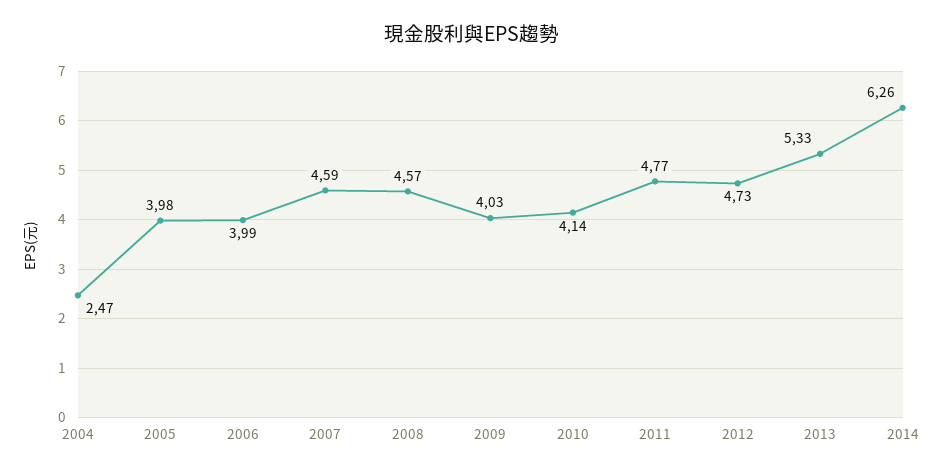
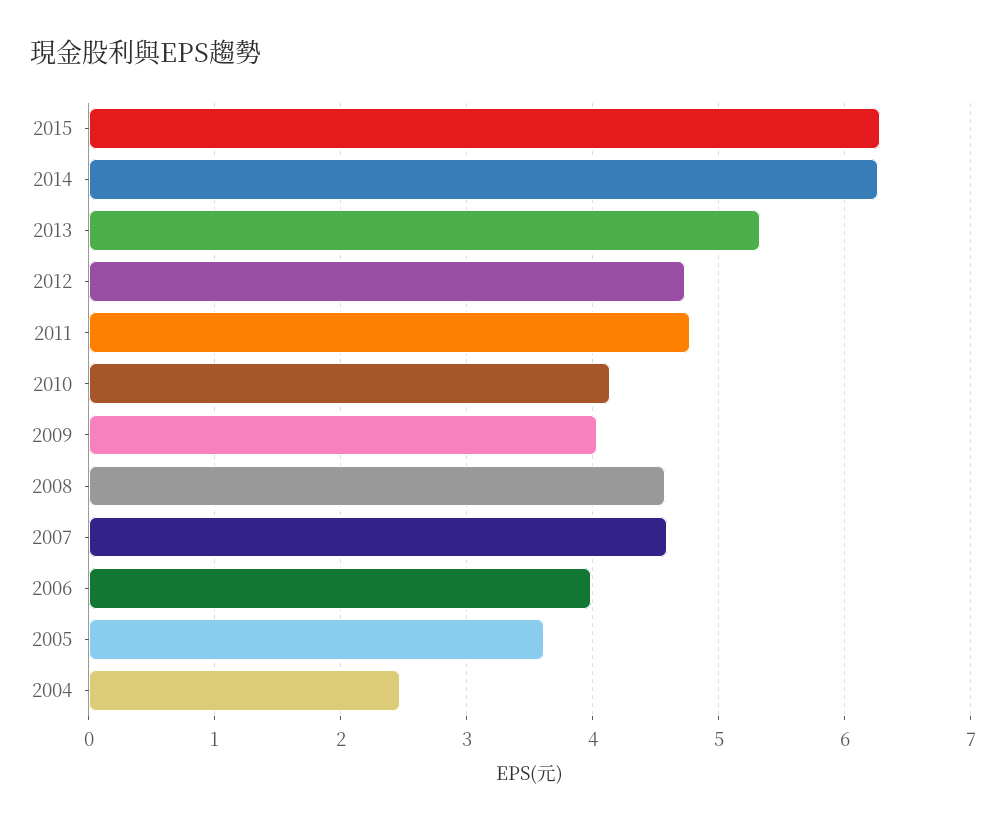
2005: 3.98 -> 3.6
2015: none -> 6.3

